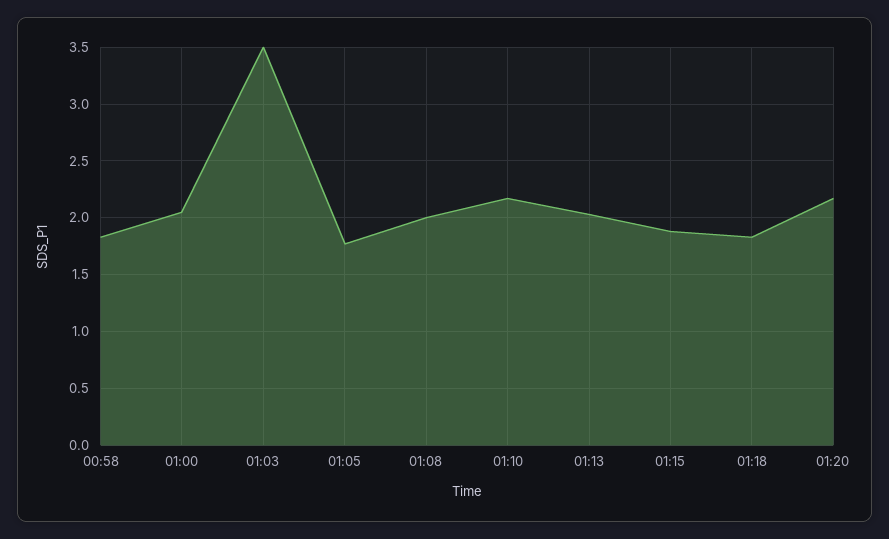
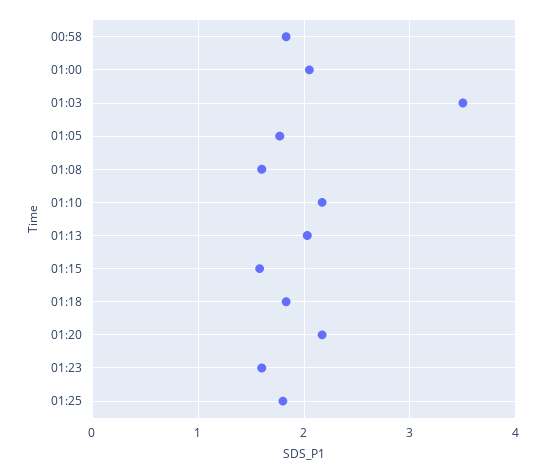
01:08: 2 -> 1.6
01:15: 1.9 -> 1.6
01:23: none -> 1.6
01:25: none -> 1.8

